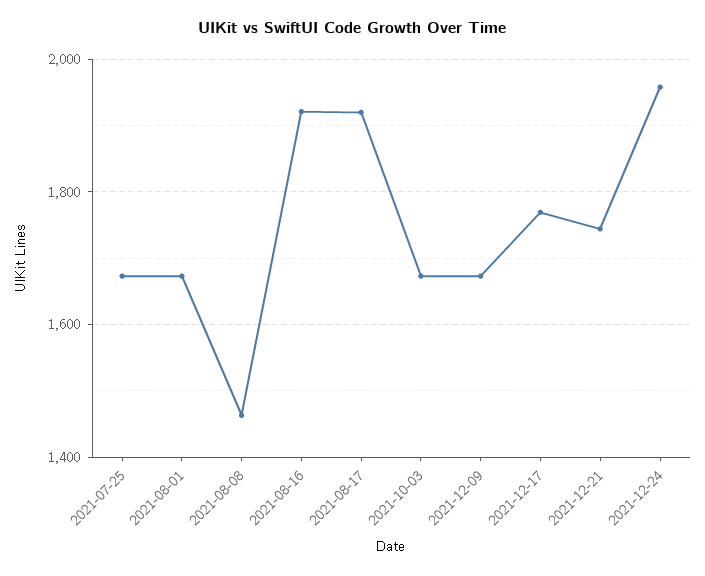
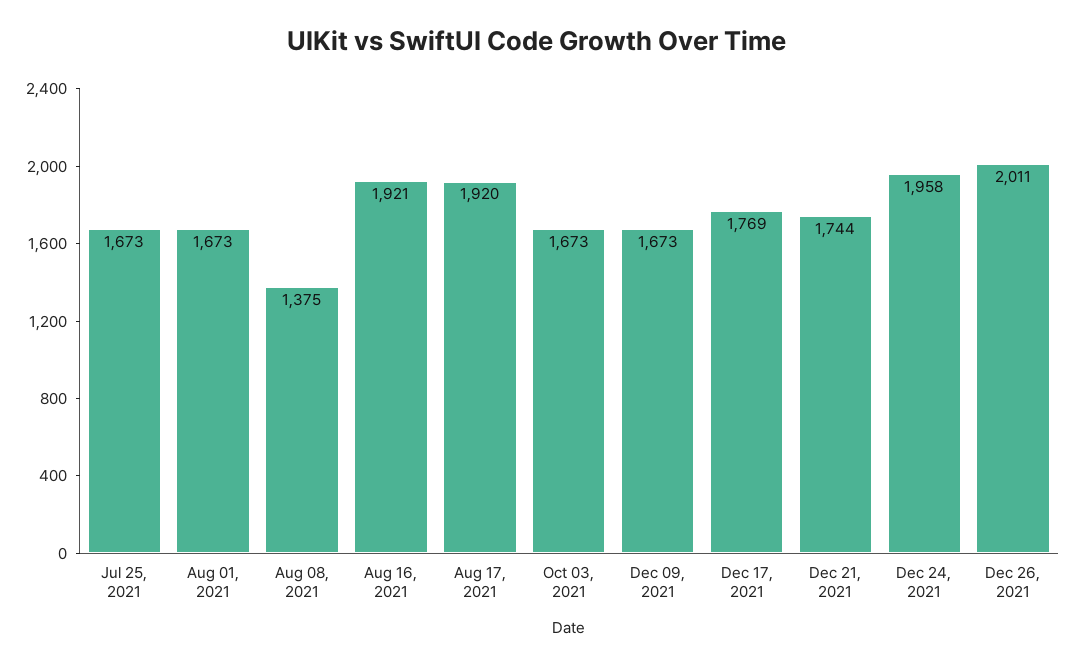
2021-08-08: 1460 -> 1375
Dec 26, 2021: none -> 2011

